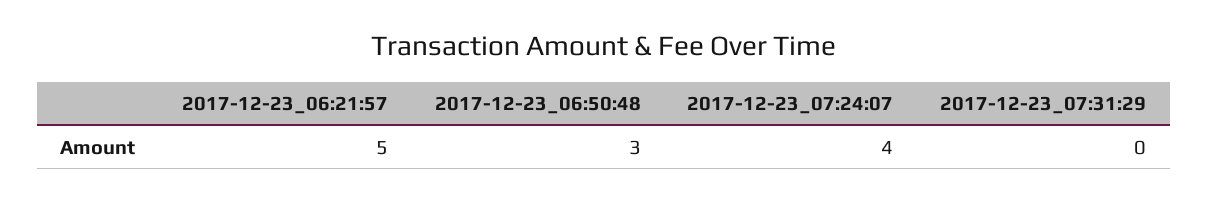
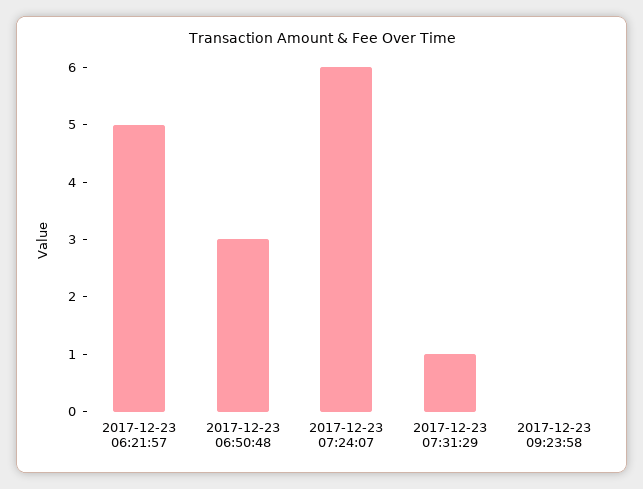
2017-12-23_07:24:07: 4 -> 6
2017-12-23_07:31:29: 0 -> 1
2017-12-23 09:23:58: none -> 0

